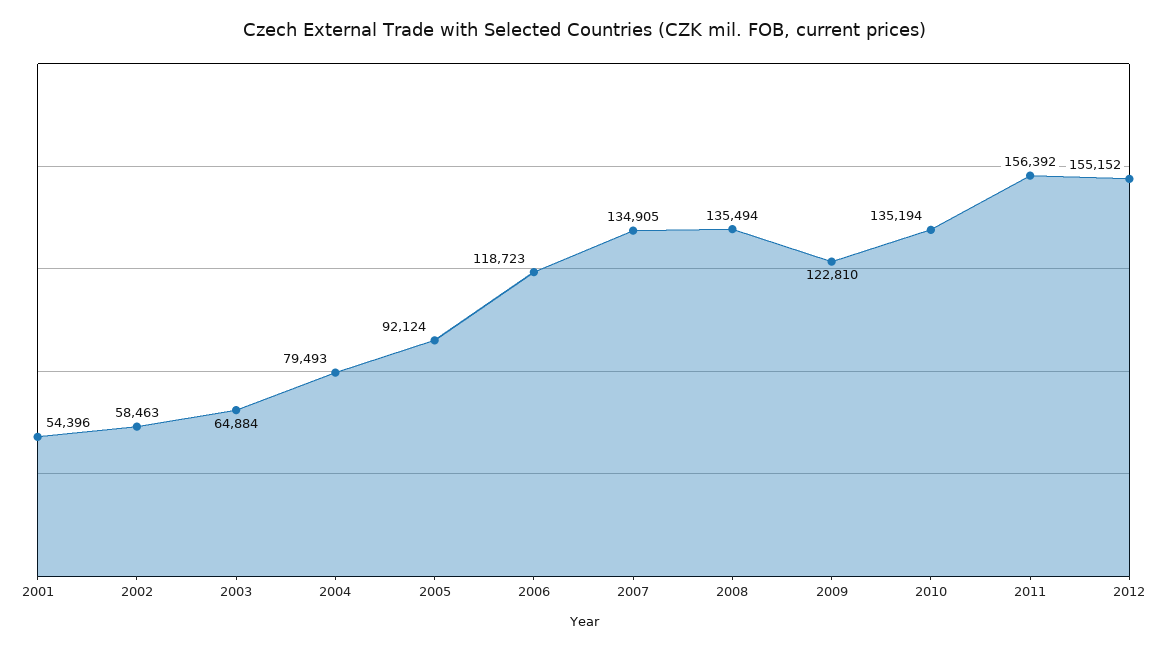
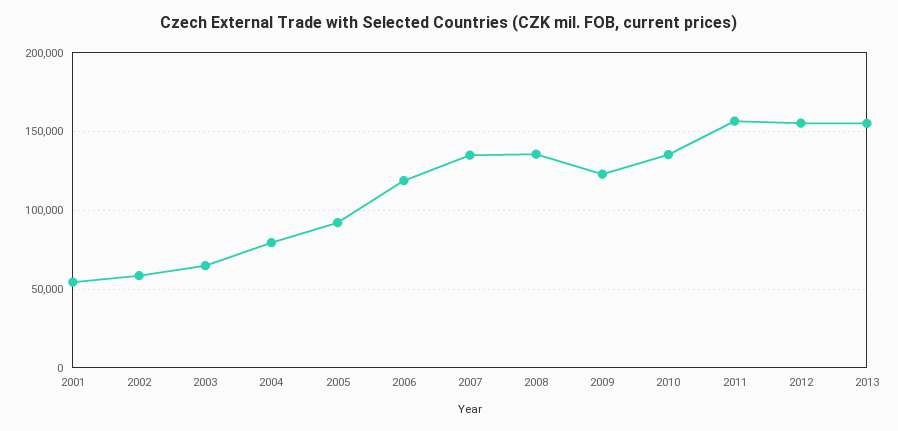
2013: none -> 155000

